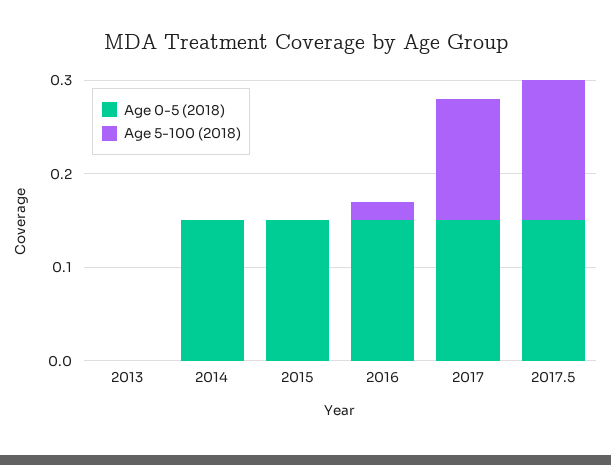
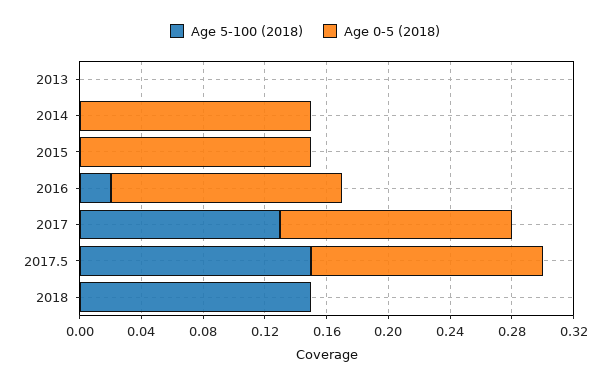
Age 5-100 (2018), 2018: none -> 0.15
Age 0-5 (2018), 2018: none -> 0

